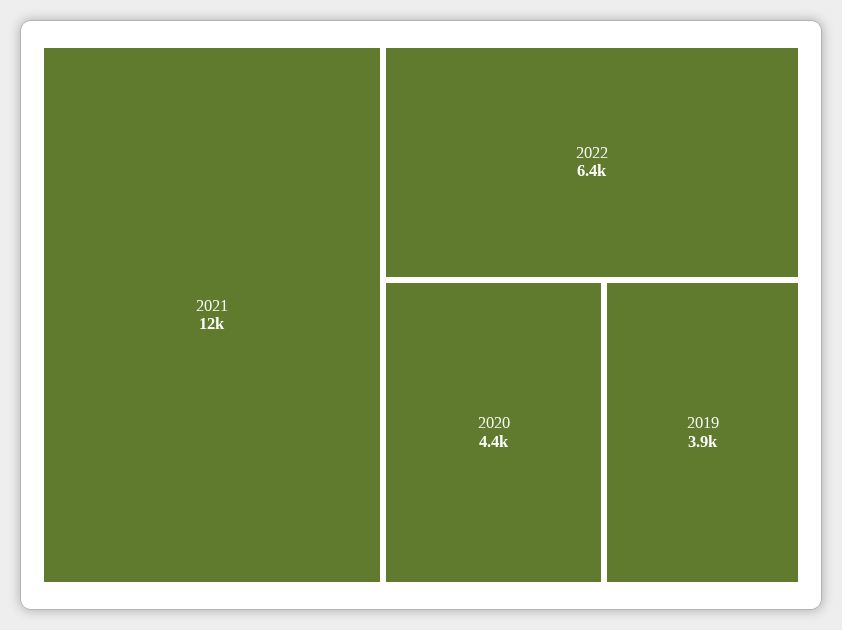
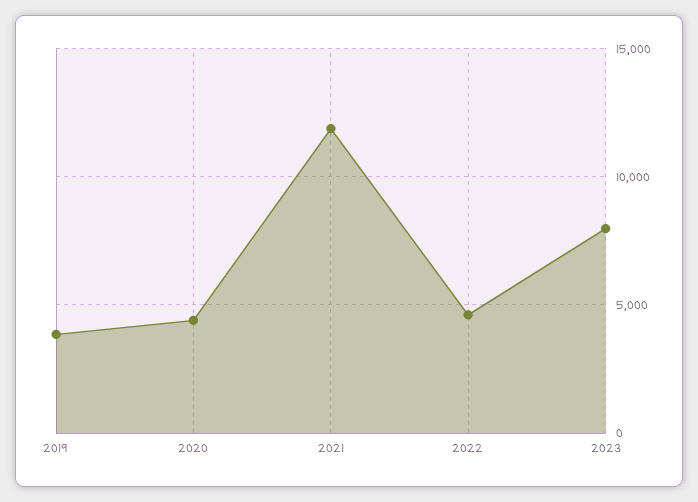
2022: 6400 -> 4500
2023: none -> 8000

